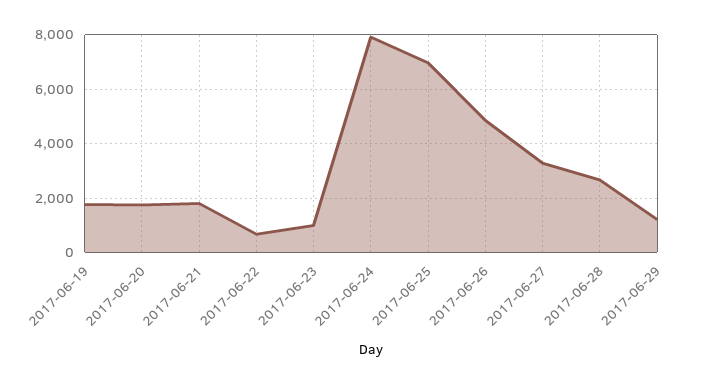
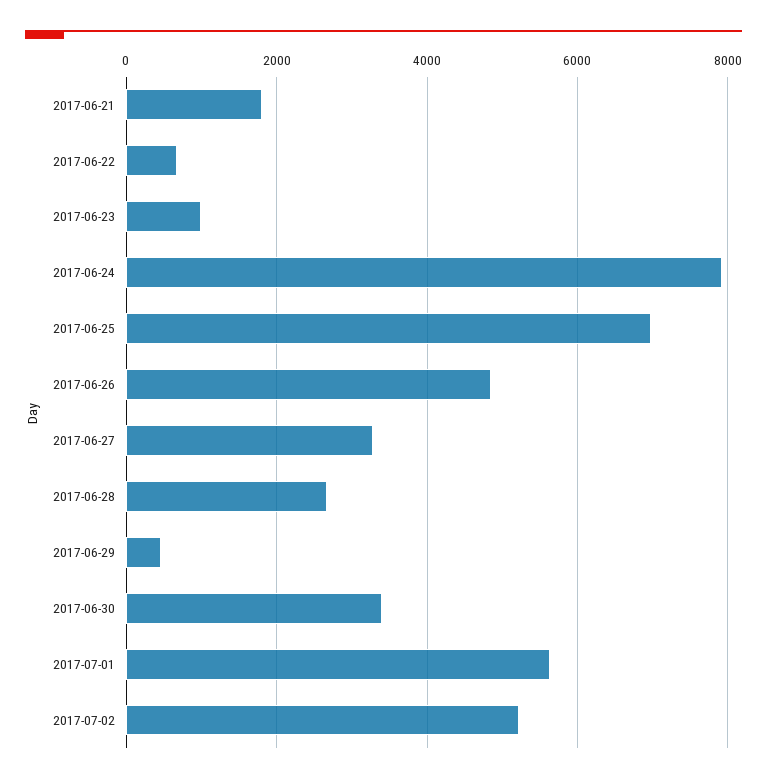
2017-06-19: 1750 -> none
2017-06-20: 1750 -> none
2017-06-29: 1250 -> 400
2017-06-30: none -> 3400
2017-07-01: none -> 5600
2017-07-02: none -> 5200

